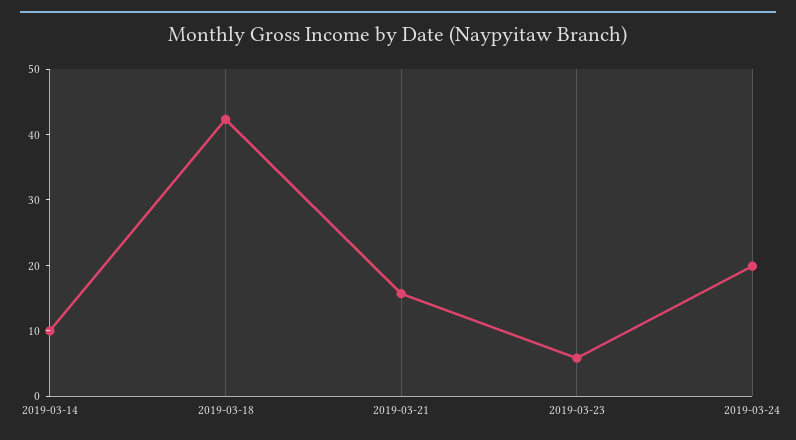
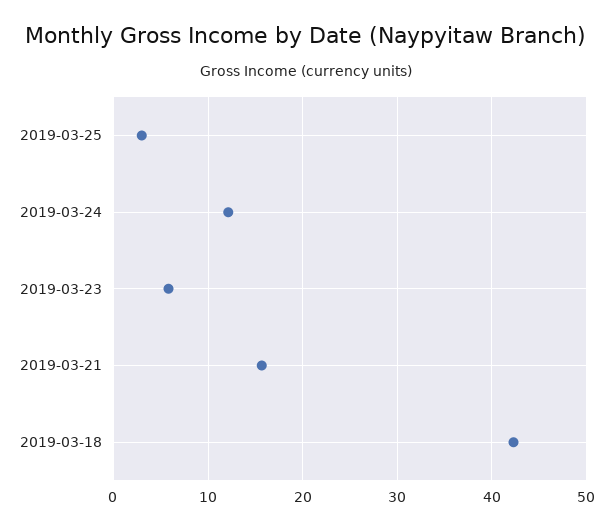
2019-03-14: 10 -> none
2019-03-24: 20 -> 12
2019-03-25: none -> 3

